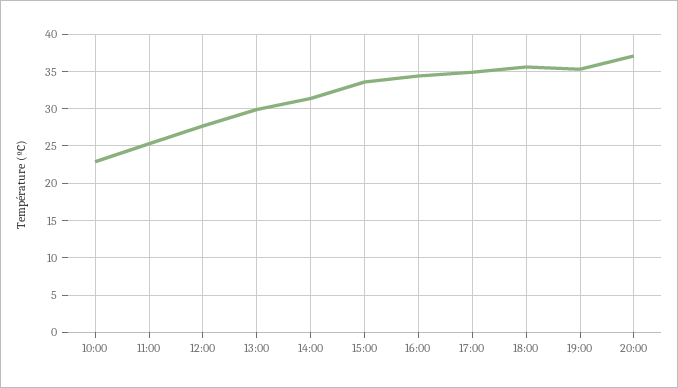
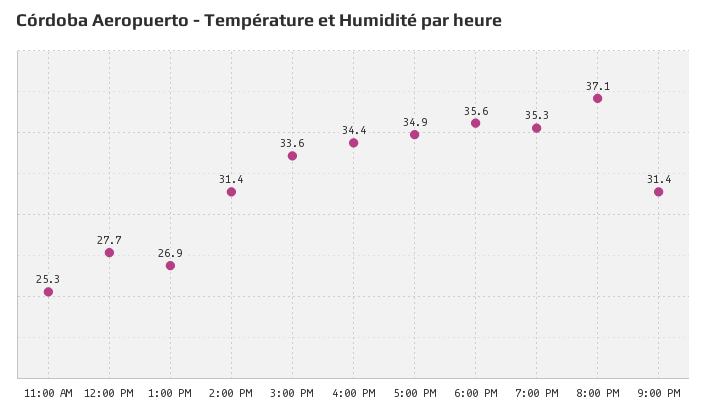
10:00: 23 -> none
13:00: 30 -> 26.9
9:00 PM: none -> 31.4

